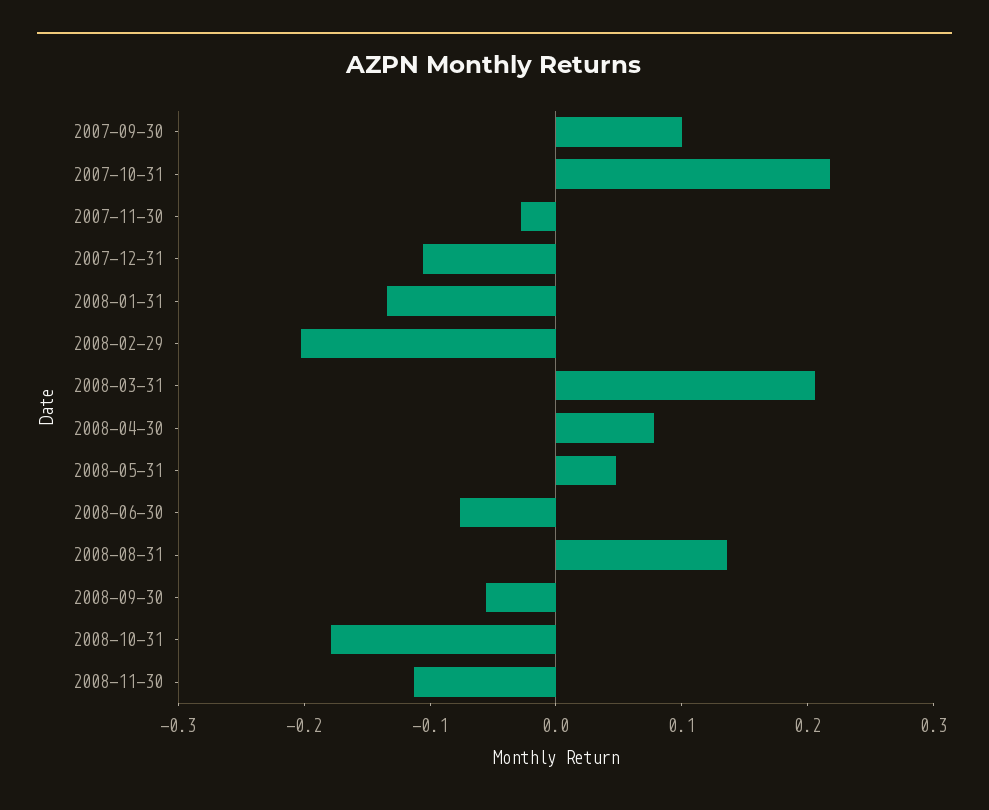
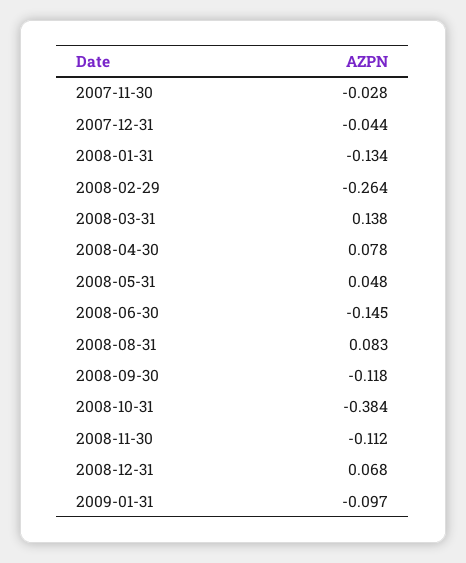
2007-09-30: 0.1 -> none
2007-10-31: 0.22 -> none
2007-12-31: -0.1 -> -0.044
2008-02-29: -0.2 -> -0.264
2008-03-31: 0.2 -> 0.138
2008-06-30: -0.08 -> -0.145
2008-08-31: 0.14 -> 0.083
2008-09-30: -0.06 -> -0.118
2008-10-31: -0.18 -> -0.384
2008-12-31: none -> 0.068
2009-01-31: none -> -0.097

